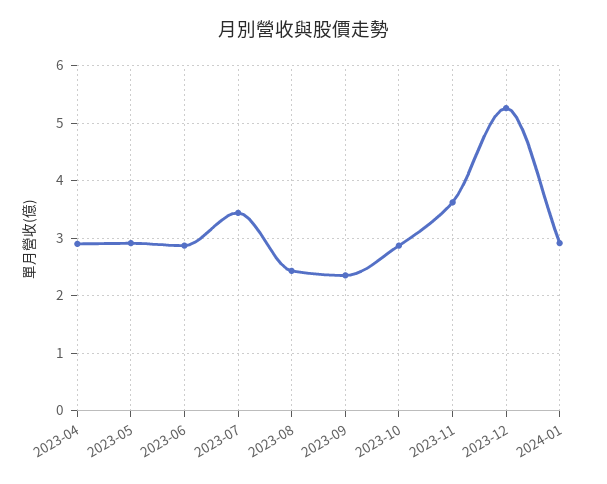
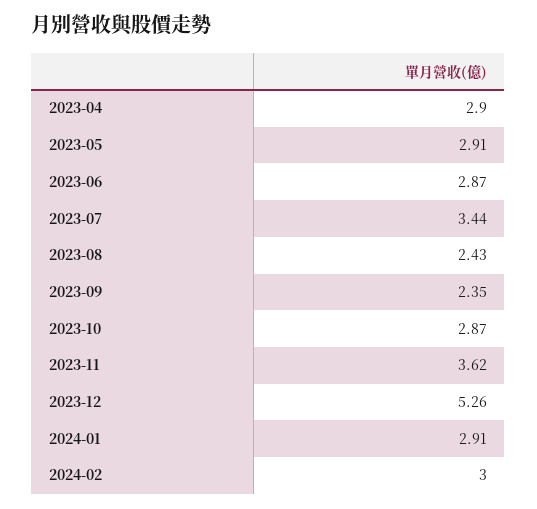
2024-02: none -> 3

